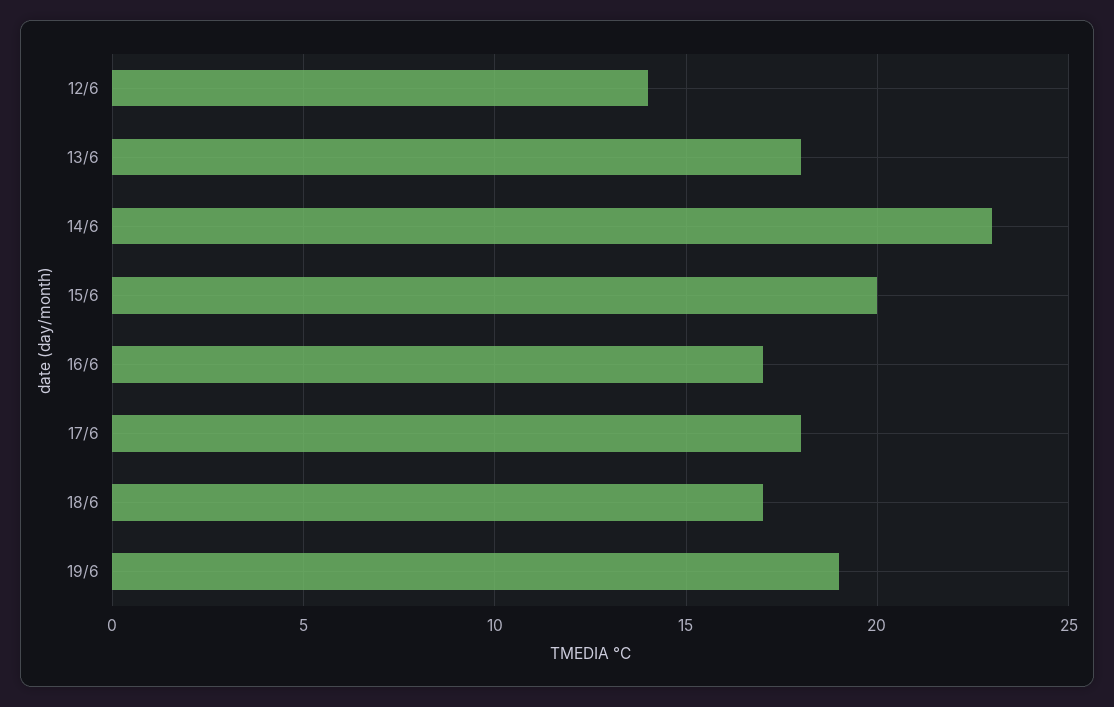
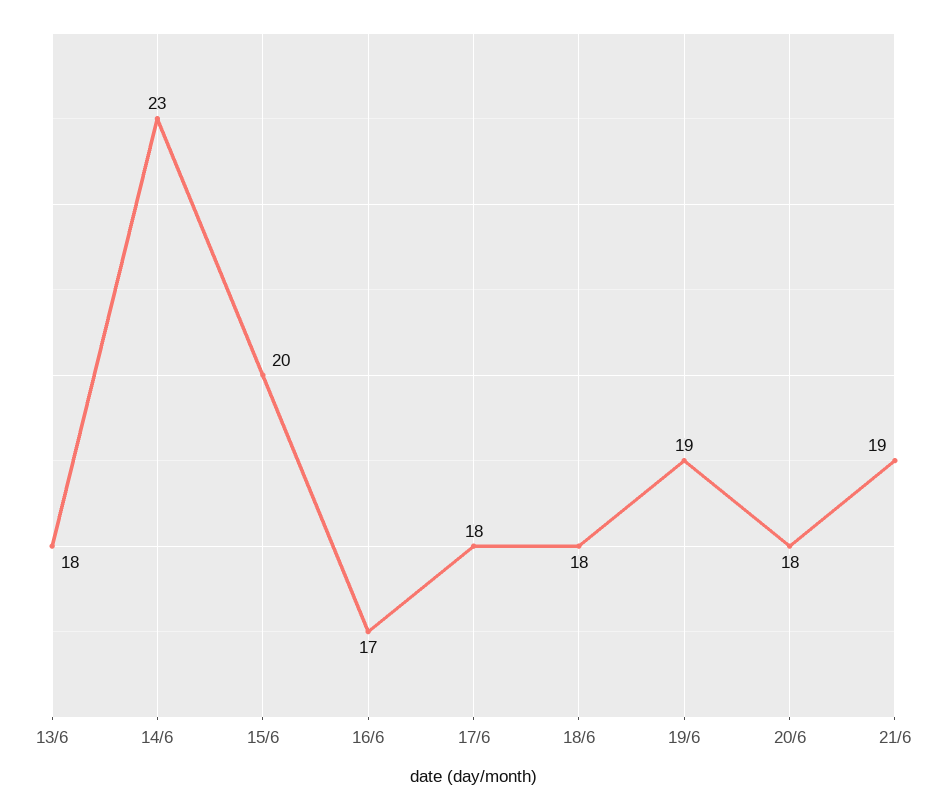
12/6: 14 -> none
18/6: 17 -> 18
20/6: none -> 18
21/6: none -> 19

